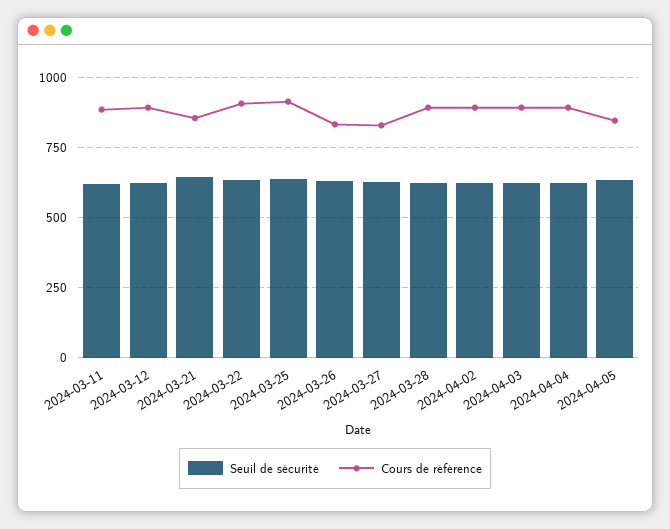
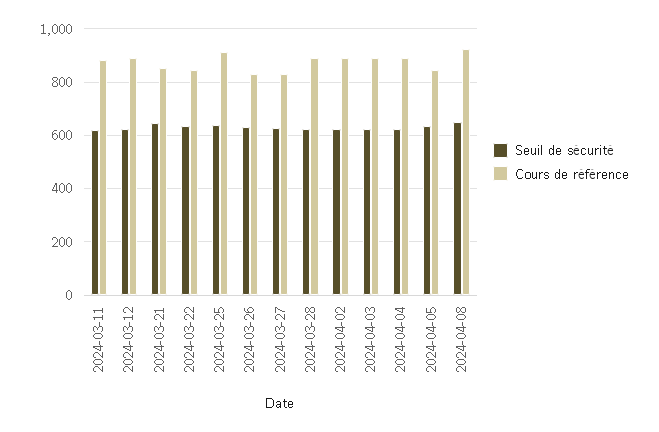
Cours de référence, 2024-03-22: 900 -> 850
Seuil de sécurité, 2024-04-08: none -> 650
Cours de référence, 2024-04-08: none -> 925

